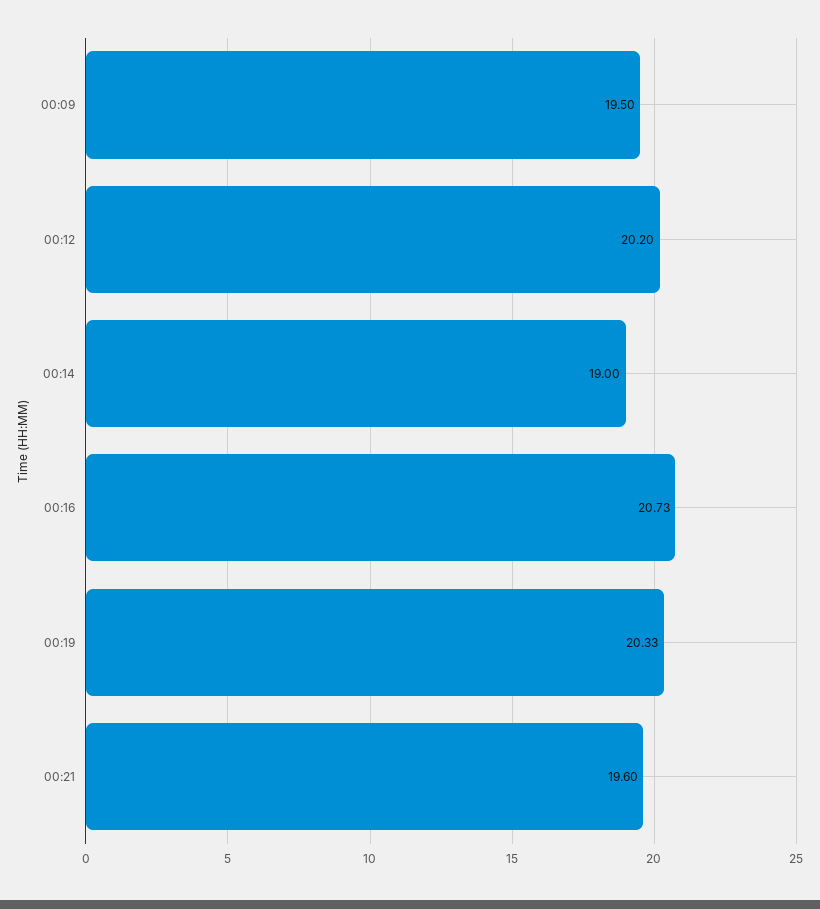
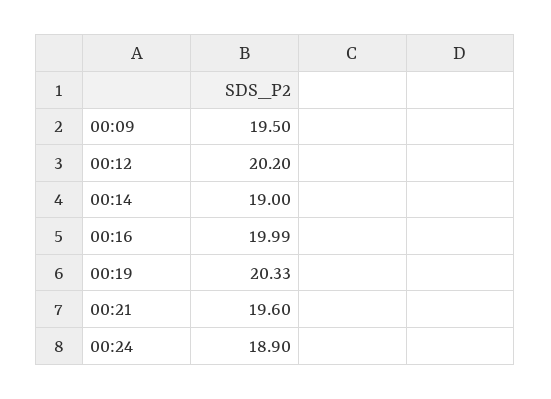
00:16: 20.73 -> 19.99
00:24: none -> 18.9

